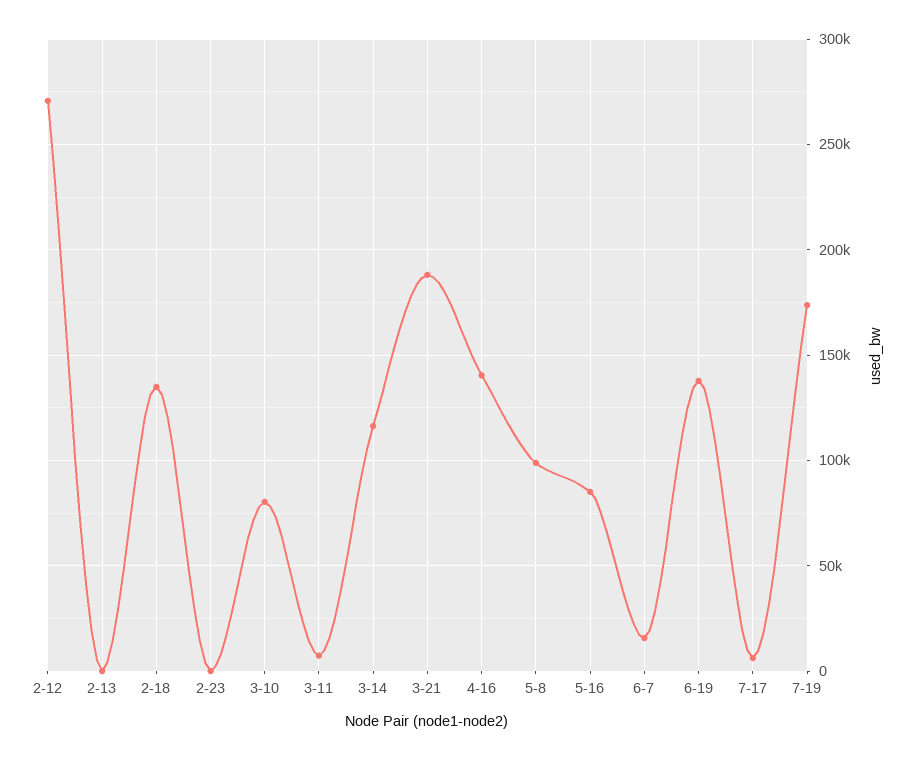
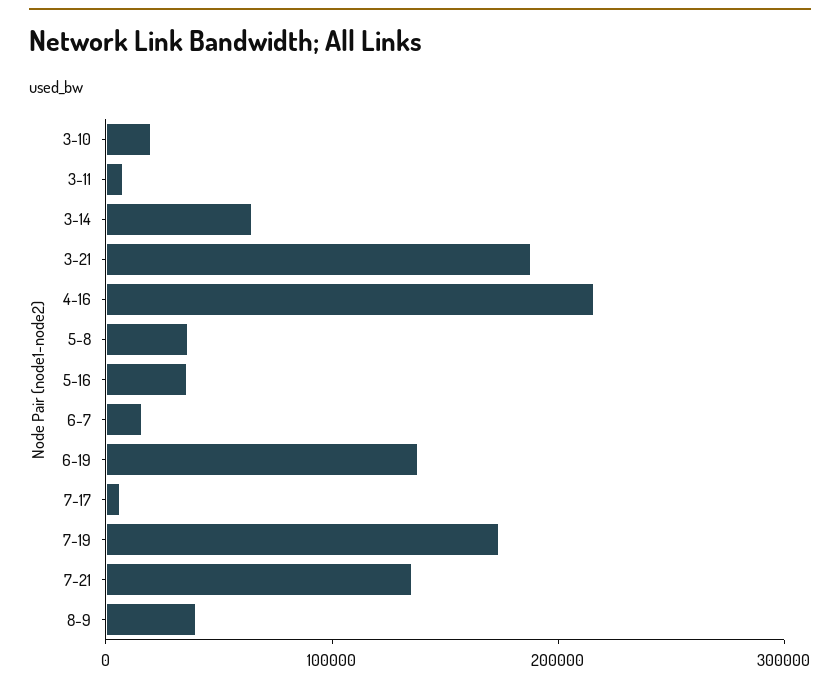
2-12: 270000 -> none
2-13: 0 -> none
2-18: 135000 -> none
2-23: 0 -> none
3-10: 80000 -> 20000
3-14: 115000 -> 60000
4-16: 140000 -> 220000
5-8: 100000 -> 40000
5-16: 85000 -> 40000
7-21: none -> 140000
8-9: none -> 40000

